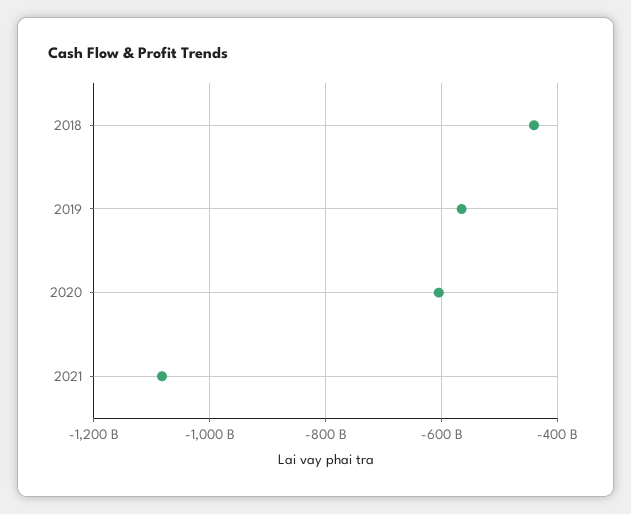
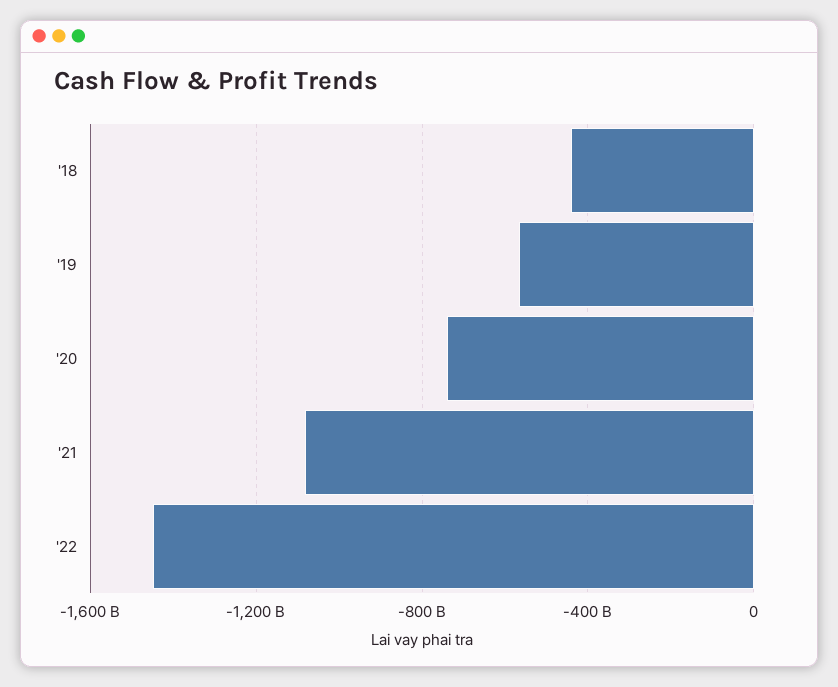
2020: -600000000000 -> -750000000000
'22: none -> -1450000000000

